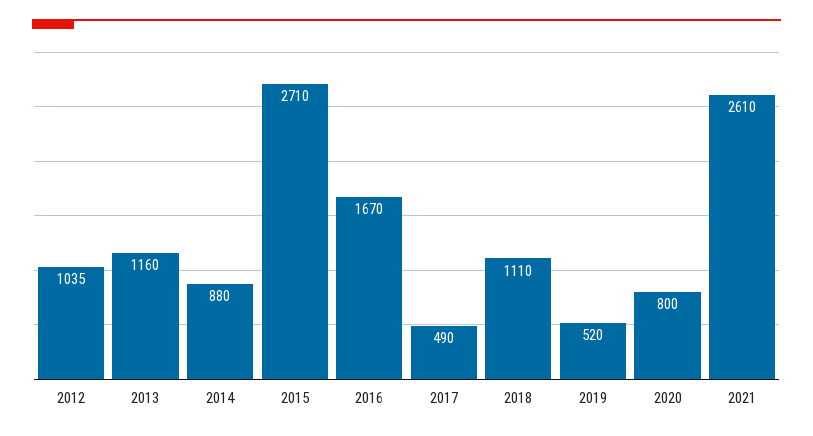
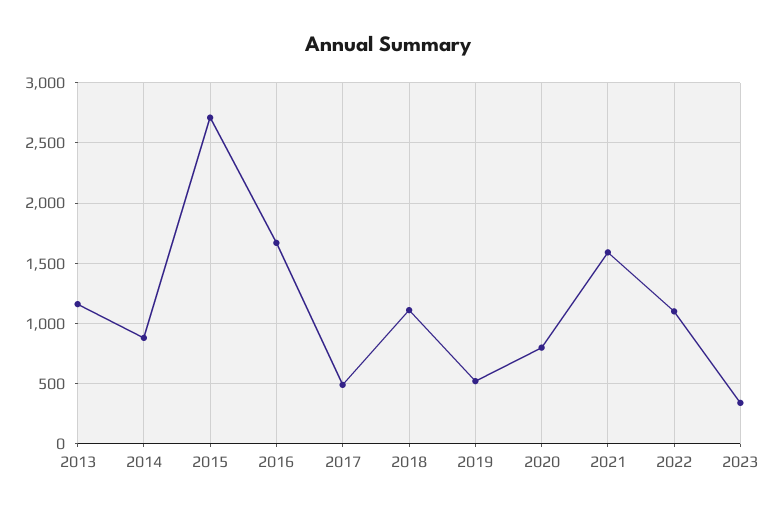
2012: 1035 -> none
2021: 2610 -> 1600
2022: none -> 1100
2023: none -> 350

